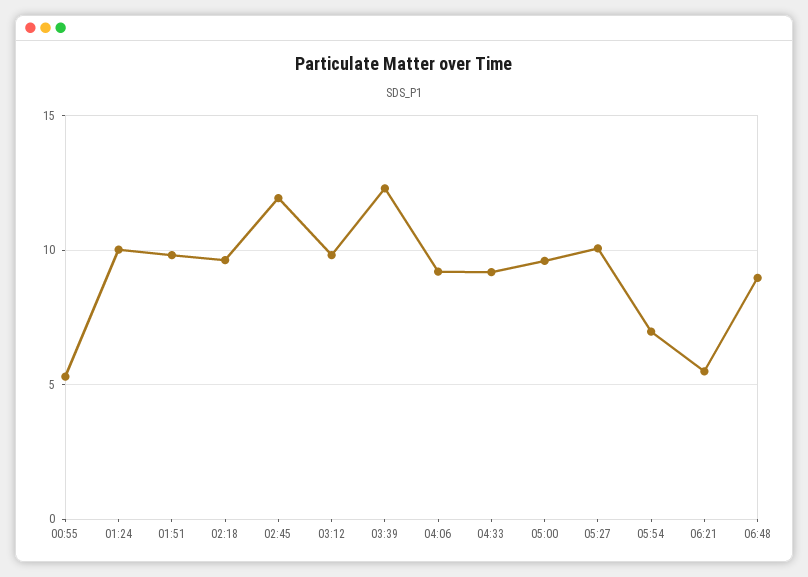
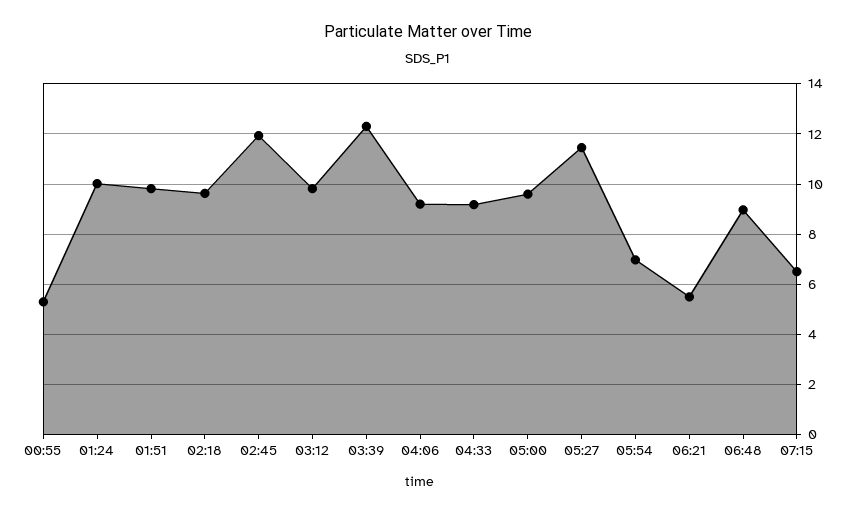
05:27: 10 -> 11.5
07:15: none -> 6.5

